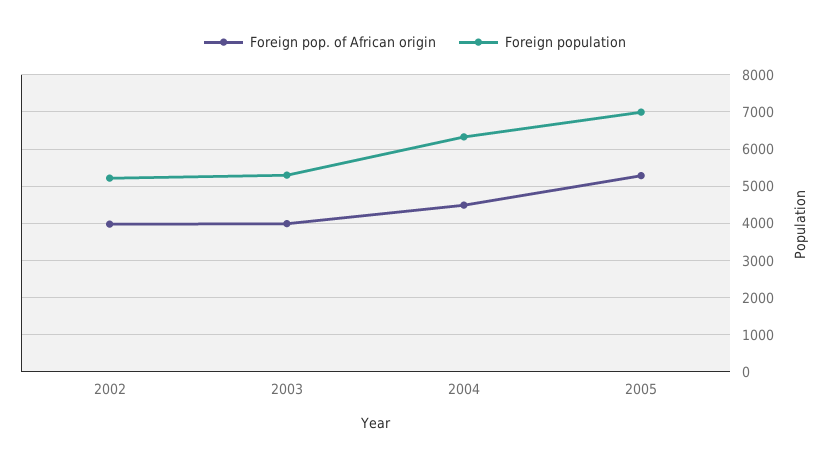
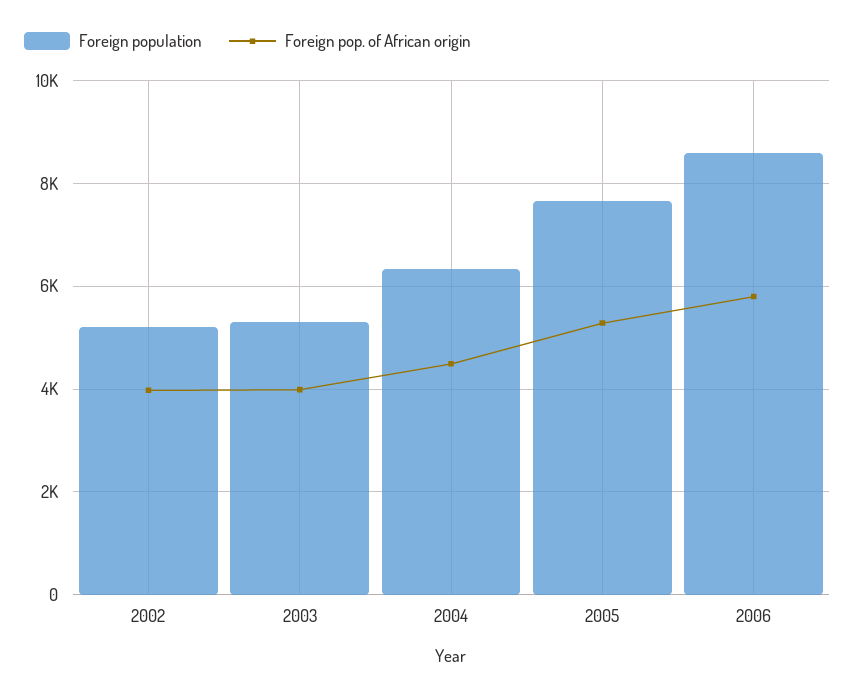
Foreign population, 2005: 7000 -> 7600
Foreign population, 2006: none -> 8600
Foreign pop. of African origin, 2006: none -> 5800

